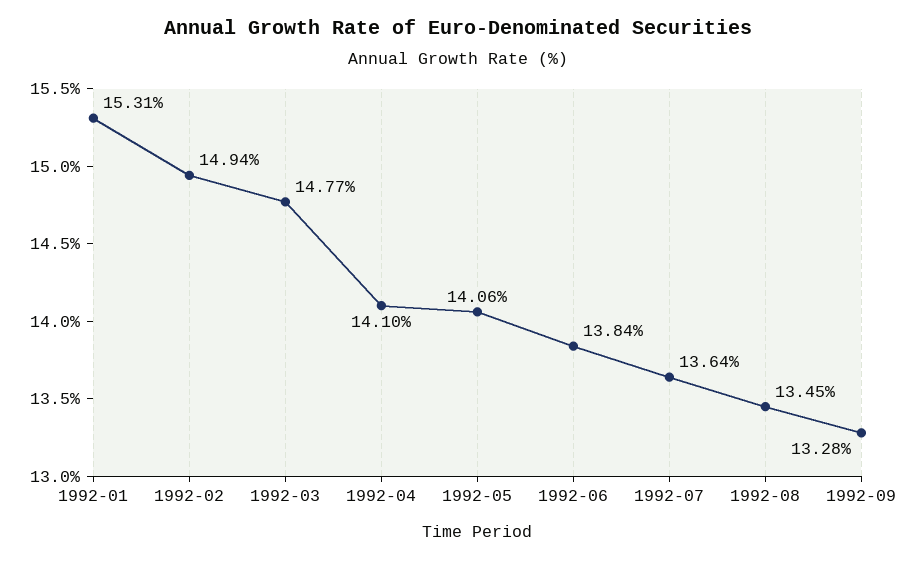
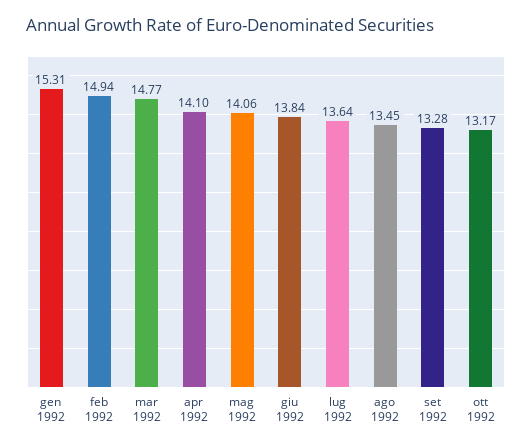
ott 1992: none -> 13.17

